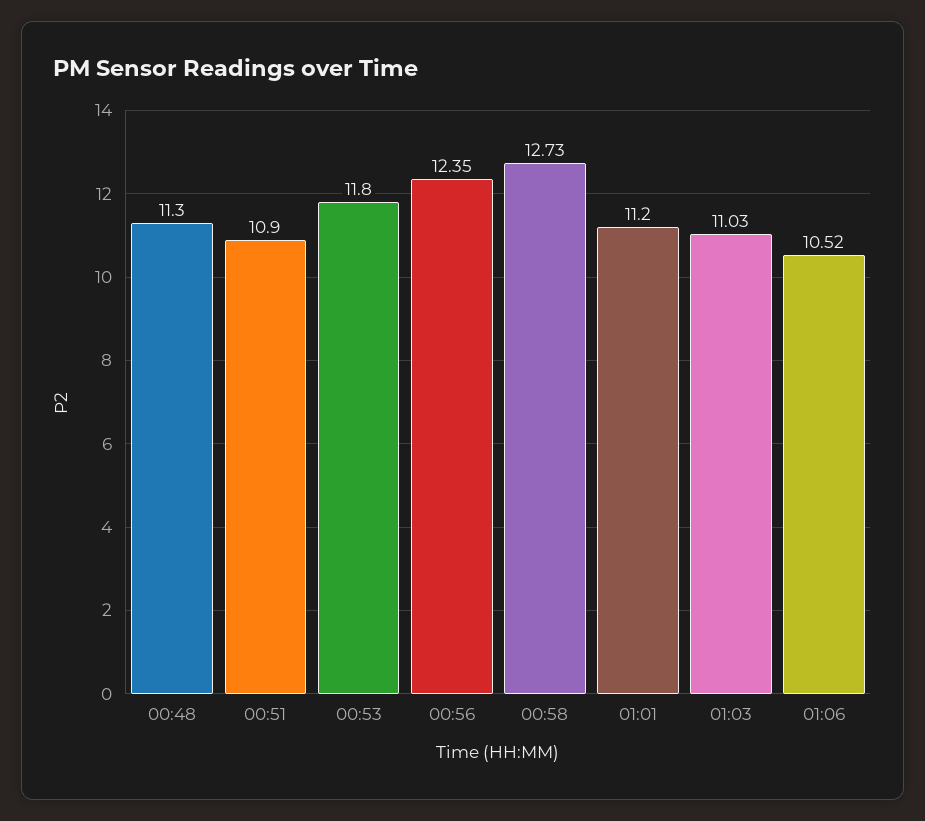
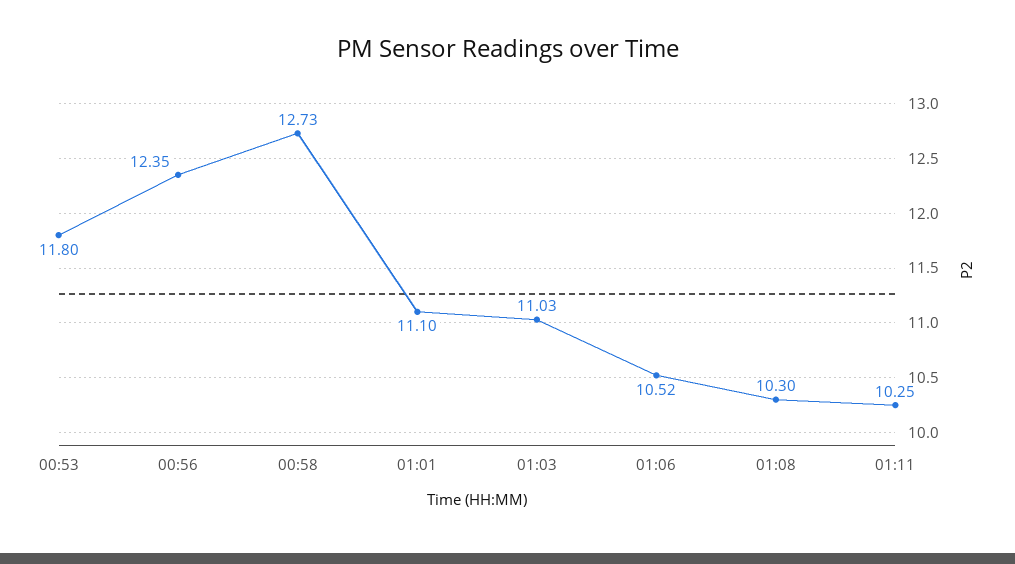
00:48: 11.3 -> none
00:51: 10.9 -> none
01:01: 11.2 -> 11.1
01:08: none -> 10.3
01:11: none -> 10.25

